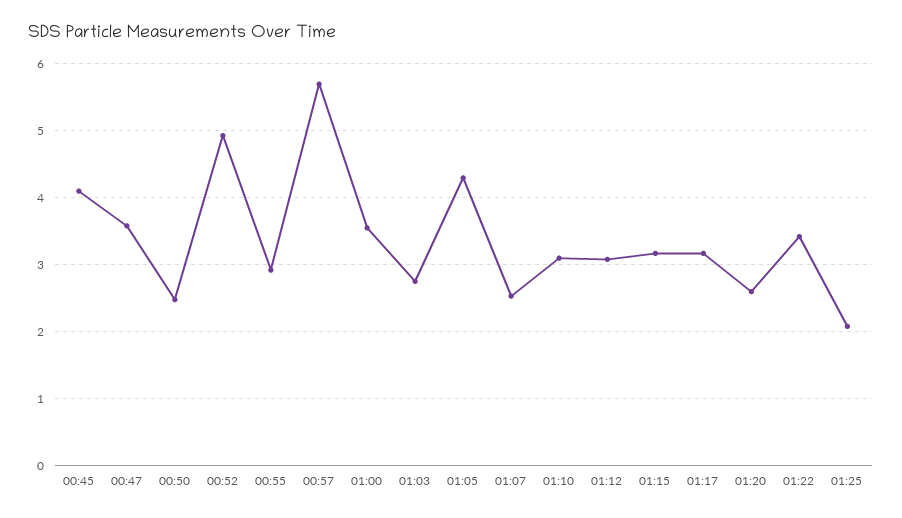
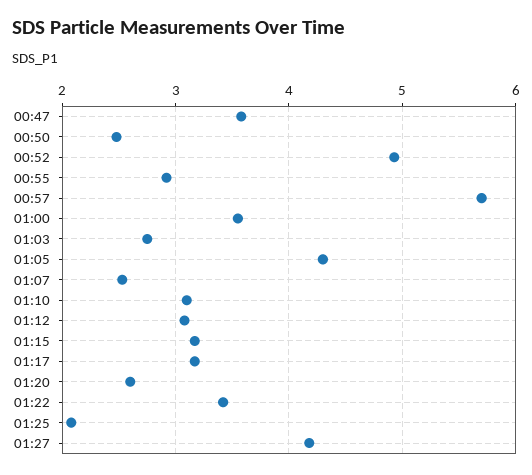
00:45: 4.1 -> none
01:27: none -> 4.2

